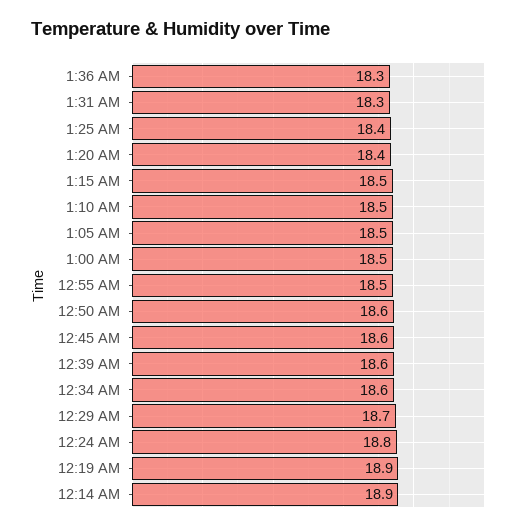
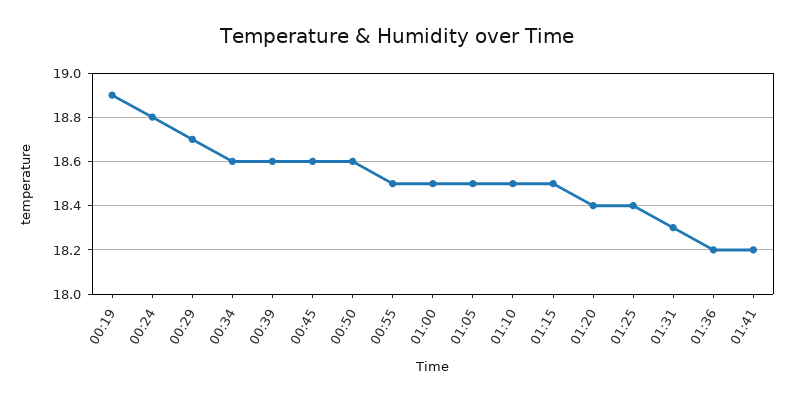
1:36 AM: 18.3 -> 18.2
12:14 AM: 18.9 -> none
01:41: none -> 18.2

